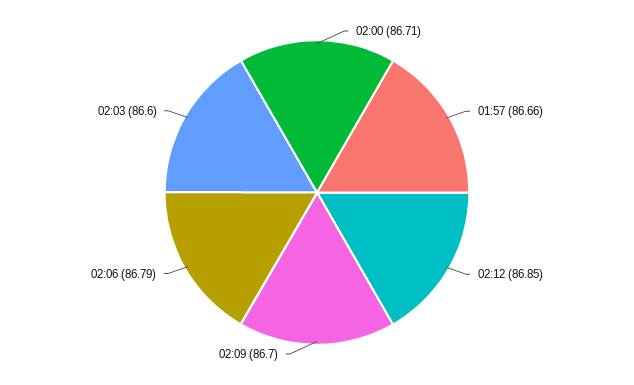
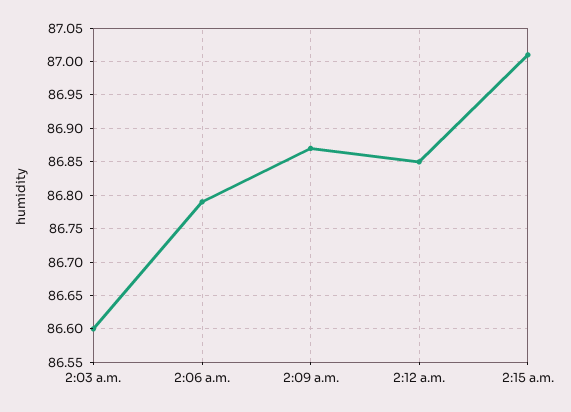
02:00: 86.71 -> none
01:57: 86.66 -> none
02:09: 86.7 -> 86.87
2:15 a.m.: none -> 87.01

